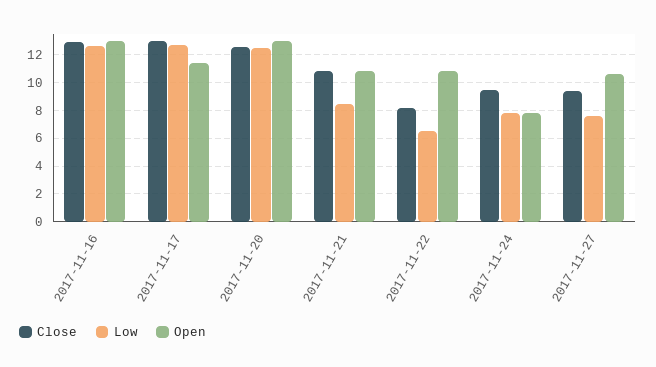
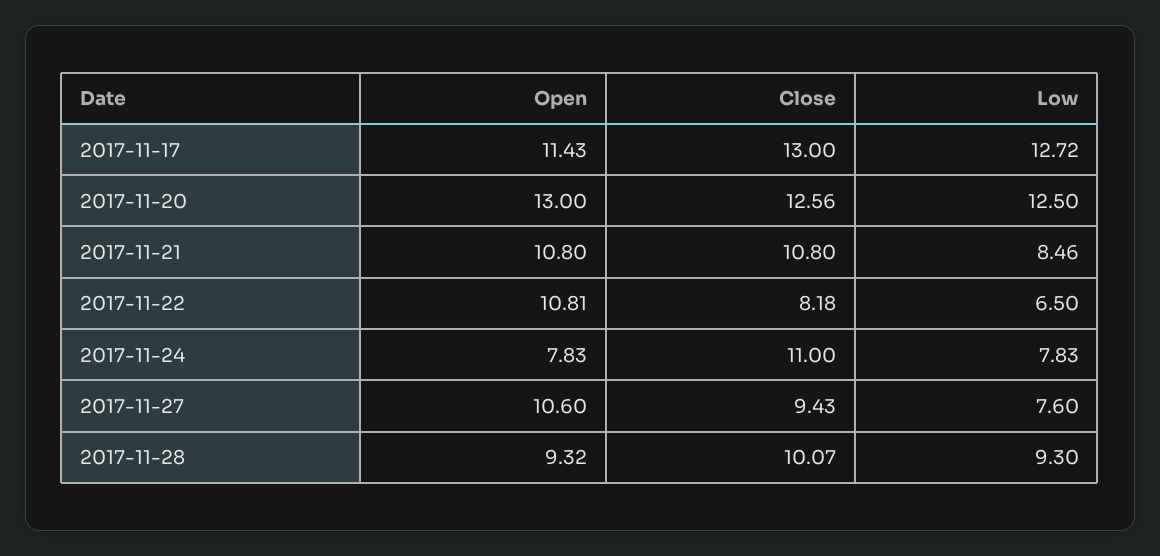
Close, 2017-11-16: 13 -> none
Low, 2017-11-16: 12.5 -> none
Open, 2017-11-16: 13 -> none
Close, 2017-11-24: 9.5 -> 11
Open, 2017-11-28: none -> 9.32
Close, 2017-11-28: none -> 10.07
Low, 2017-11-28: none -> 9.3

